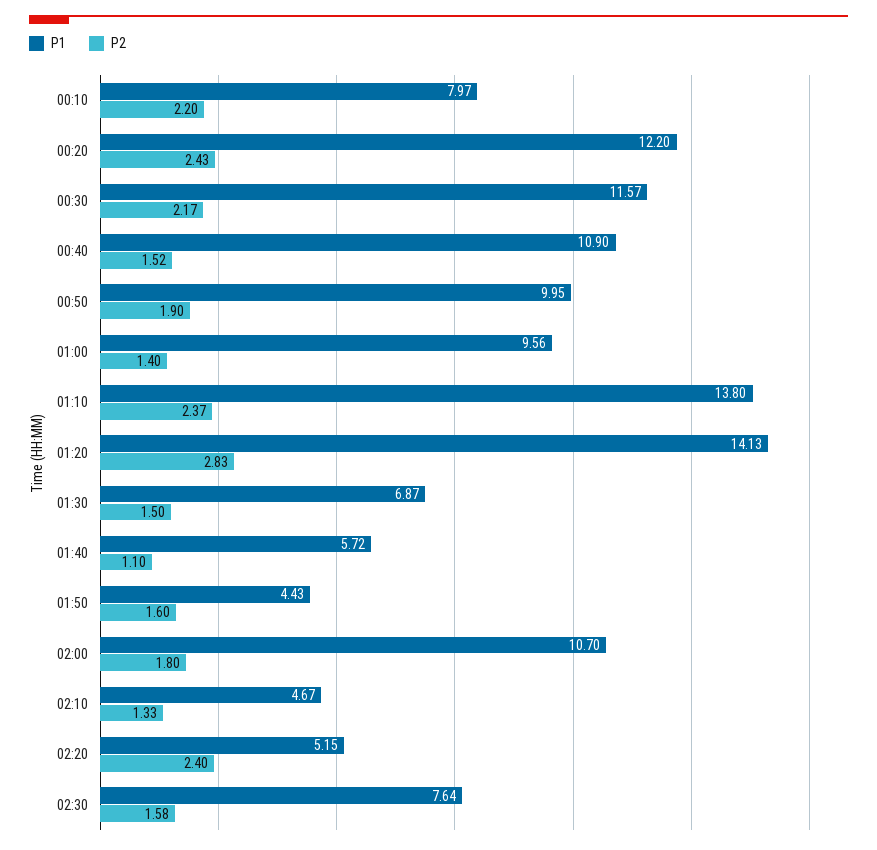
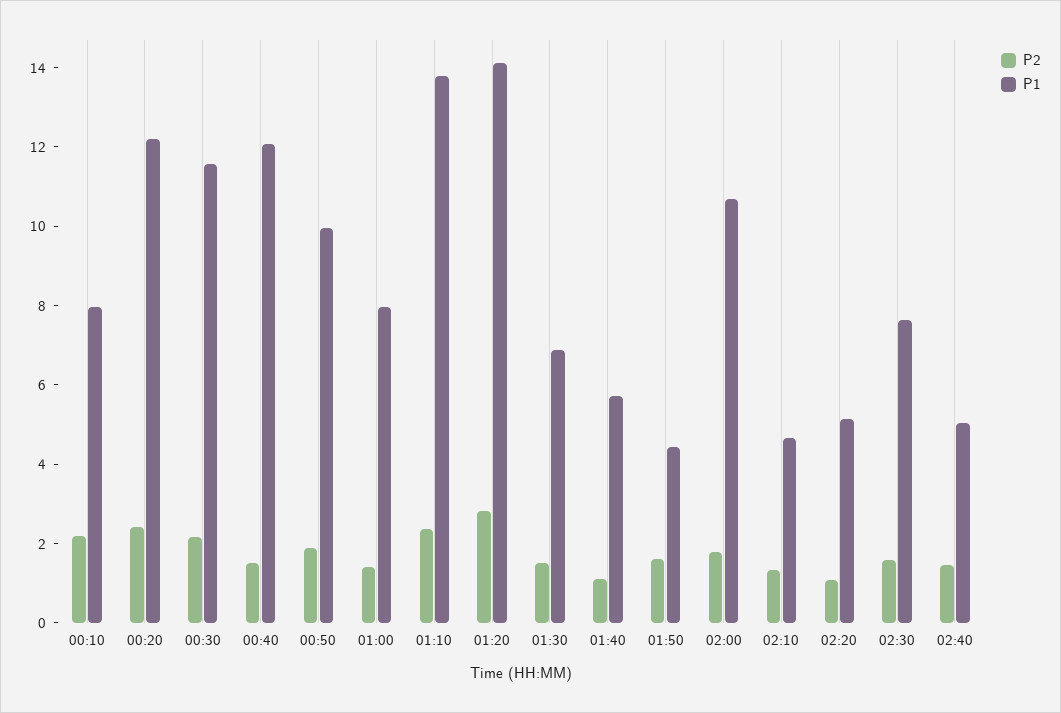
P1, 00:40: 10.9 -> 12
P1, 01:00: 9.56 -> 8
P2, 02:20: 2.4 -> 1
P2, 02:40: none -> 1.5
P1, 02:40: none -> 5

